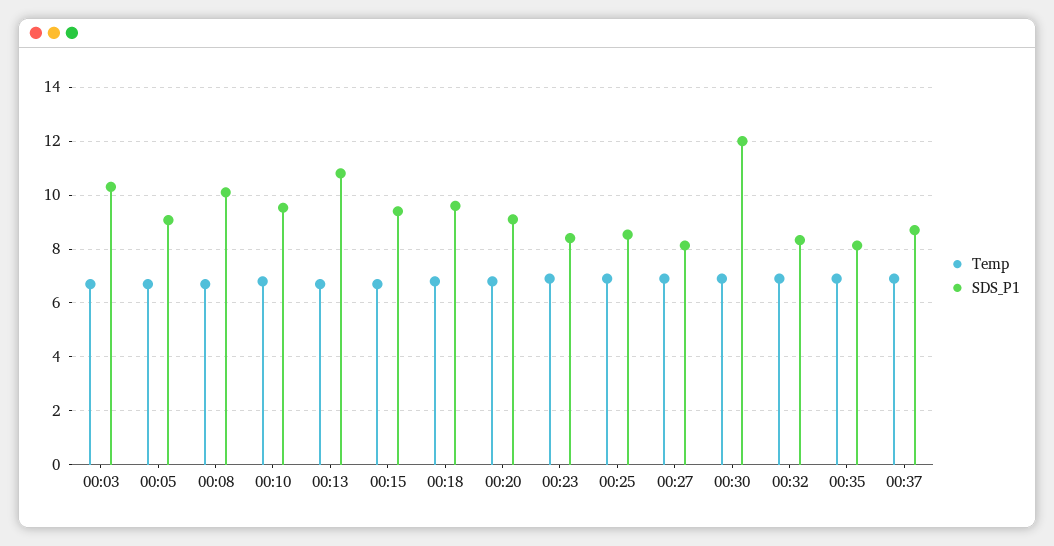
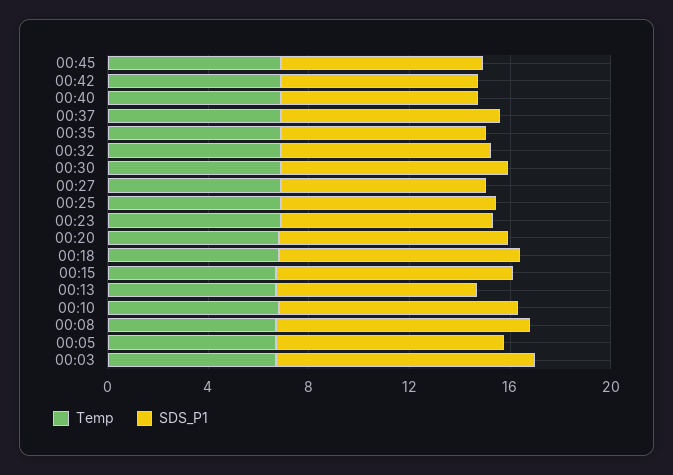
SDS_P1, 00:13: 10.75 -> 8
SDS_P1, 00:30: 12 -> 9
Temp, 00:45: none -> 7
SDS_P1, 00:45: none -> 8
Temp, 00:42: none -> 7
SDS_P1, 00:42: none -> 8
Temp, 00:40: none -> 7
SDS_P1, 00:40: none -> 8

